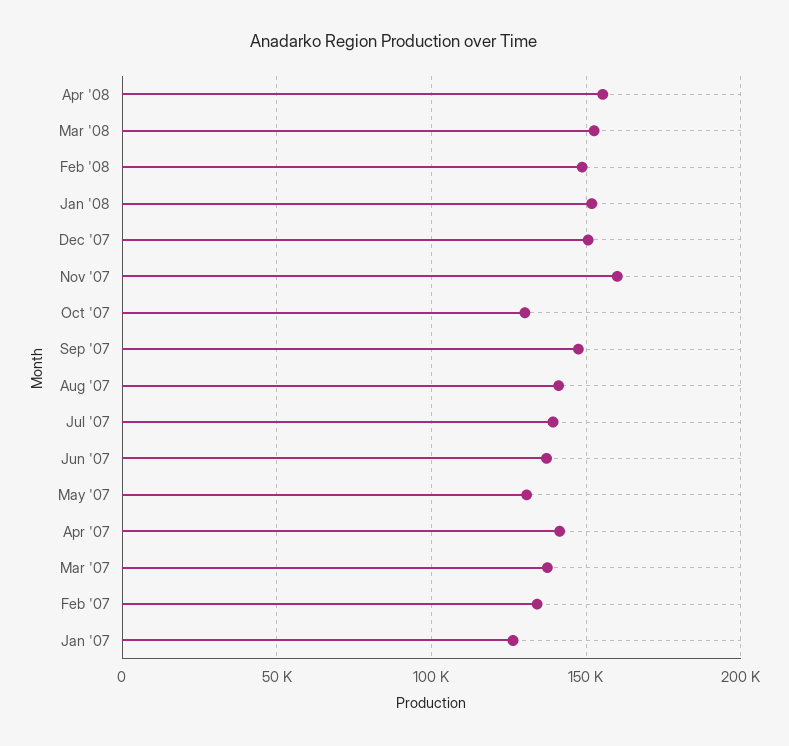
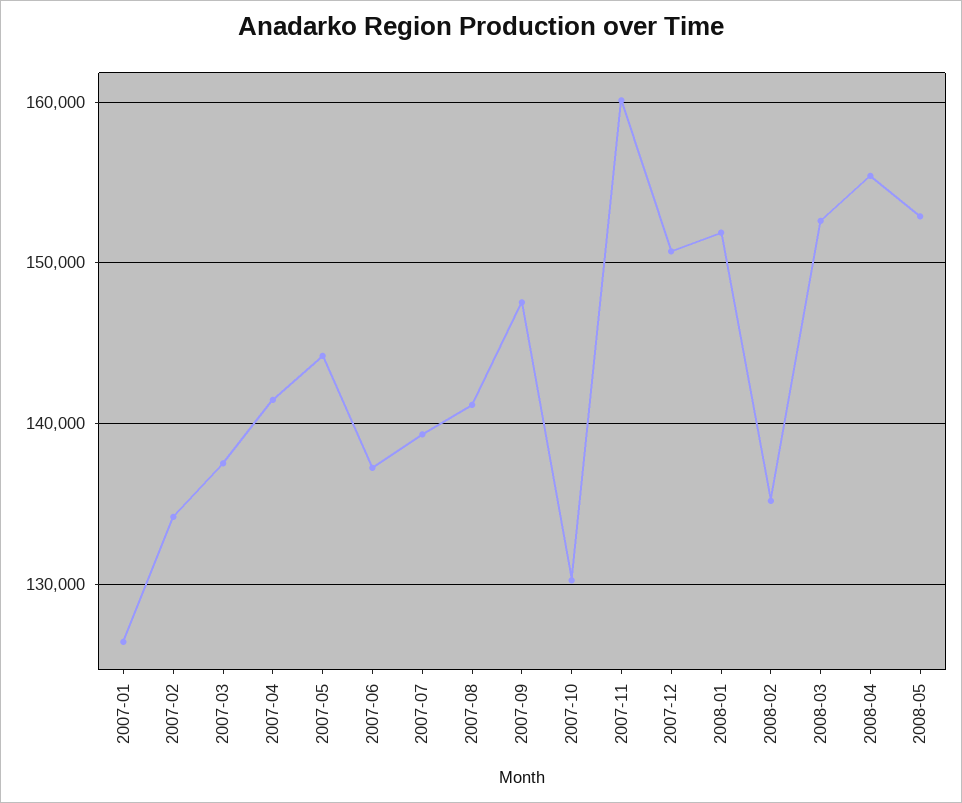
Feb '08: 150000 -> 135000
May '07: 130000 -> 144000
2008-05: none -> 153000

